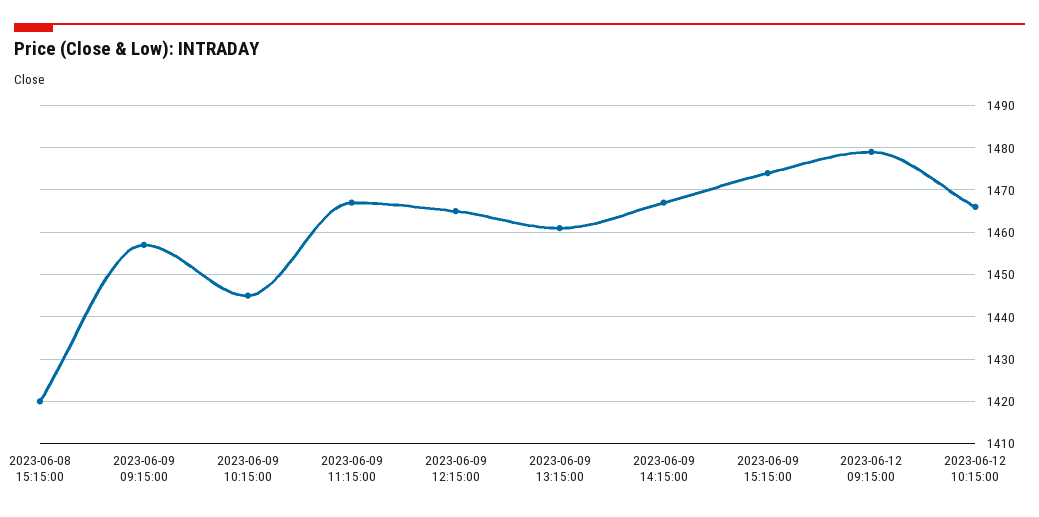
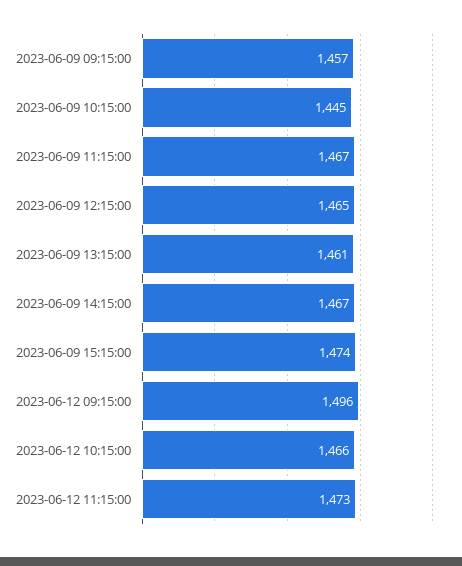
2023-06-08 15:15:00: 1420 -> none
2023-06-12 09:15:00: 1480 -> 1496
2023-06-12 11:15:00: none -> 1473

